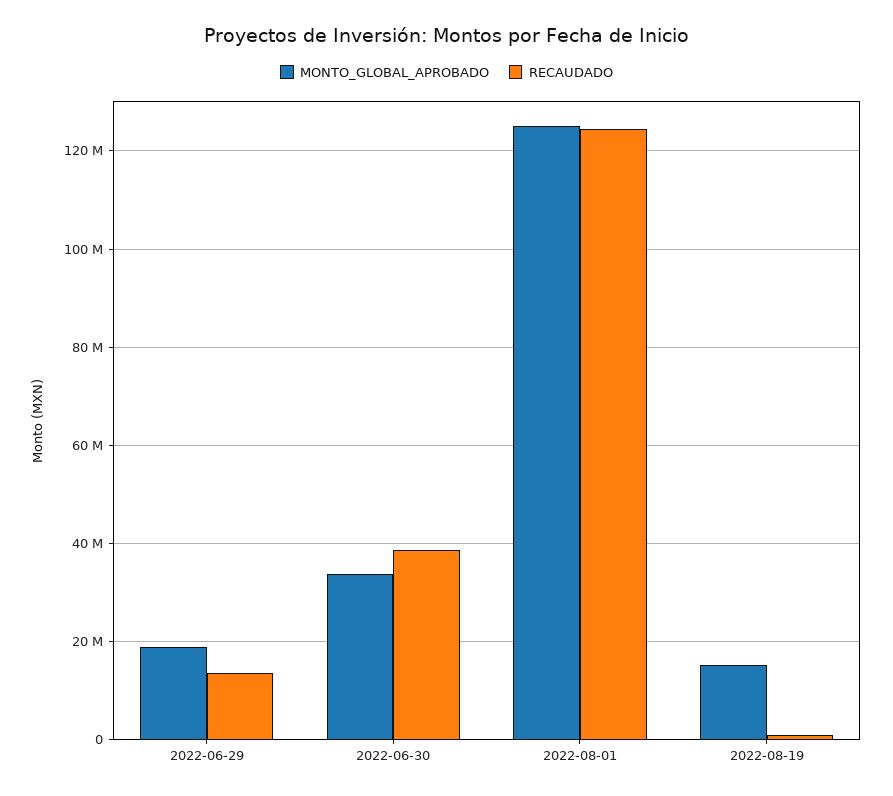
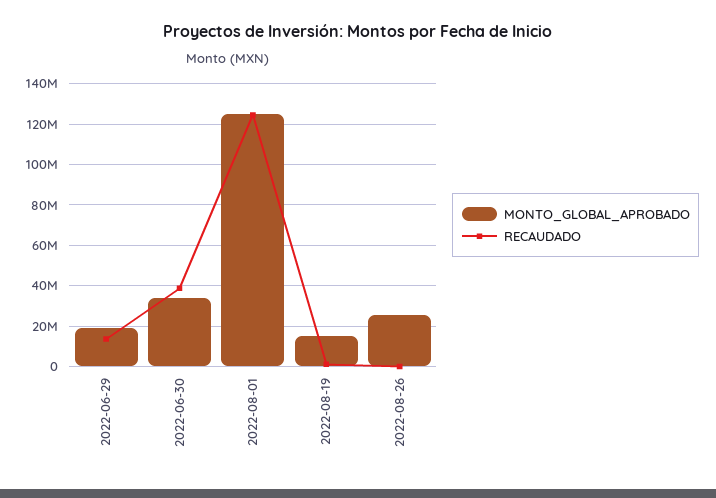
MONTO_GLOBAL_APROBADO, 2022-08-26: none -> 25000000
RECAUDADO, 2022-08-26: none -> 0

